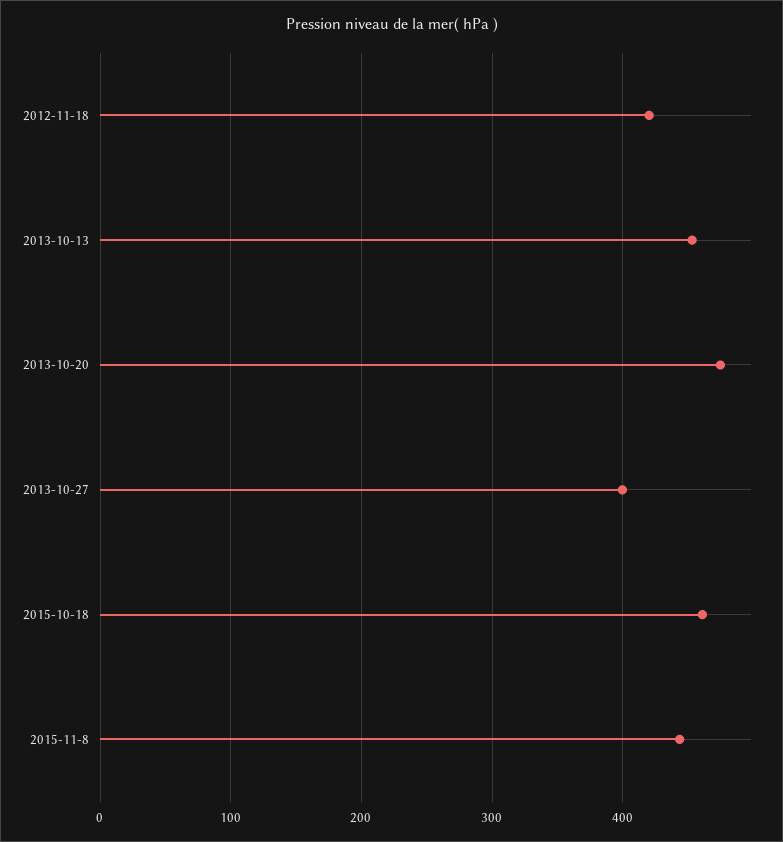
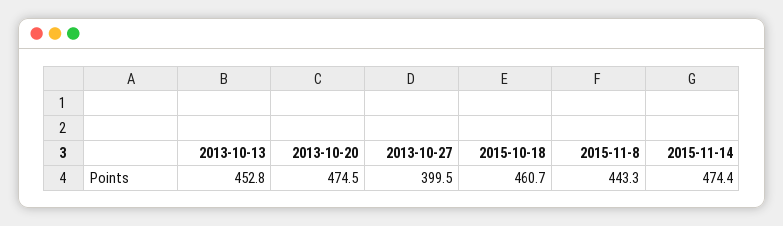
2012-11-18: 420 -> none
2015-11-14: none -> 474.4

